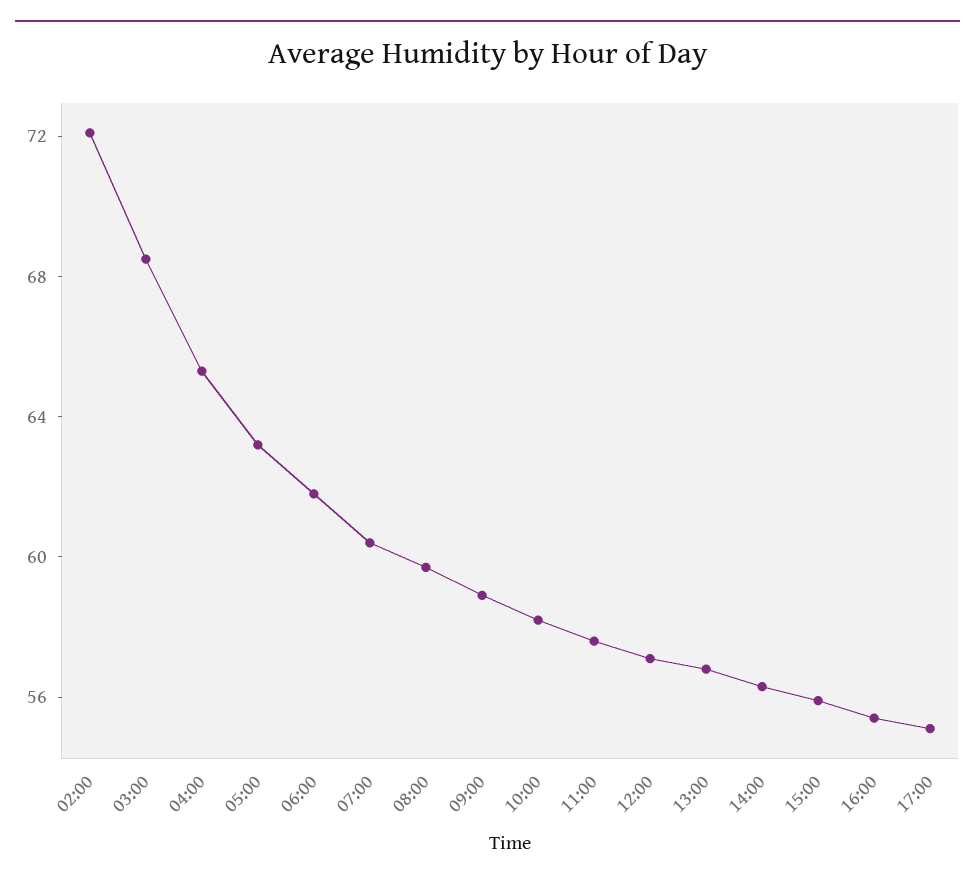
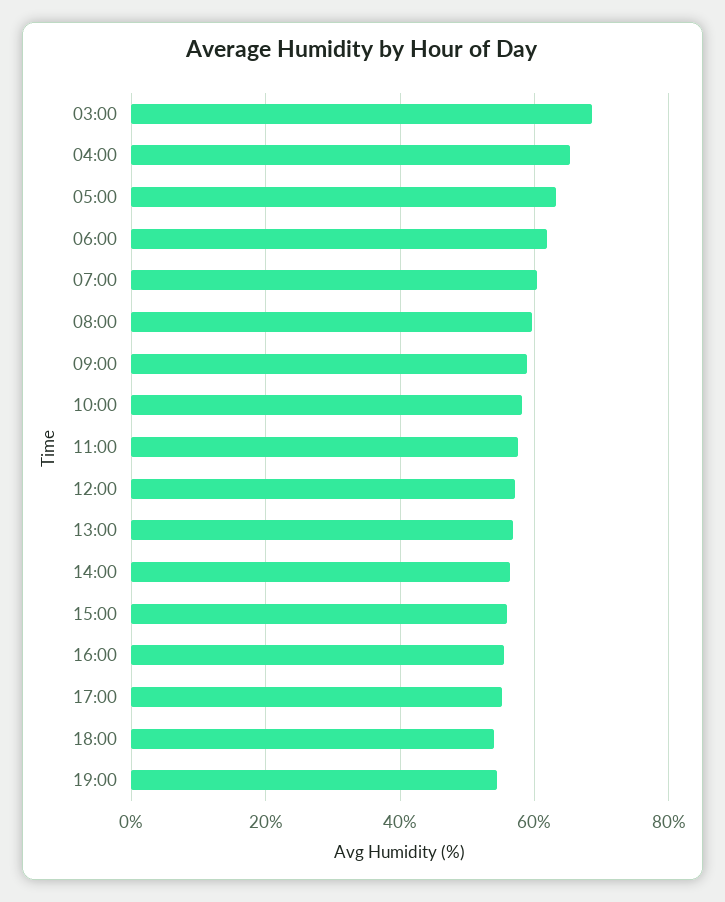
02:00: 72 -> none
18:00: none -> 54
19:00: none -> 54

